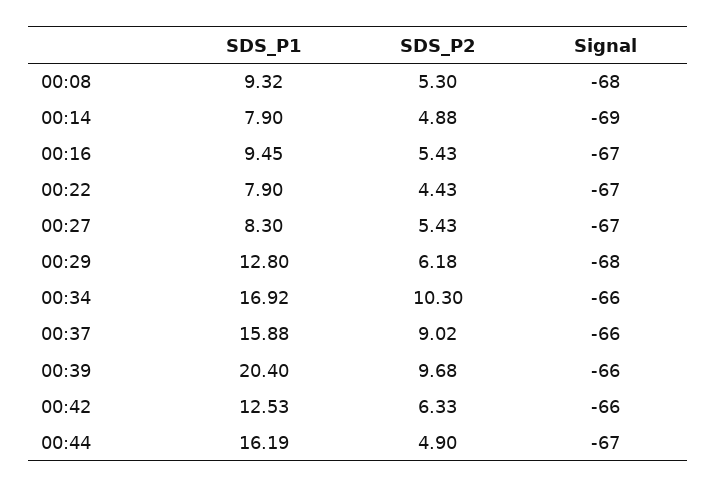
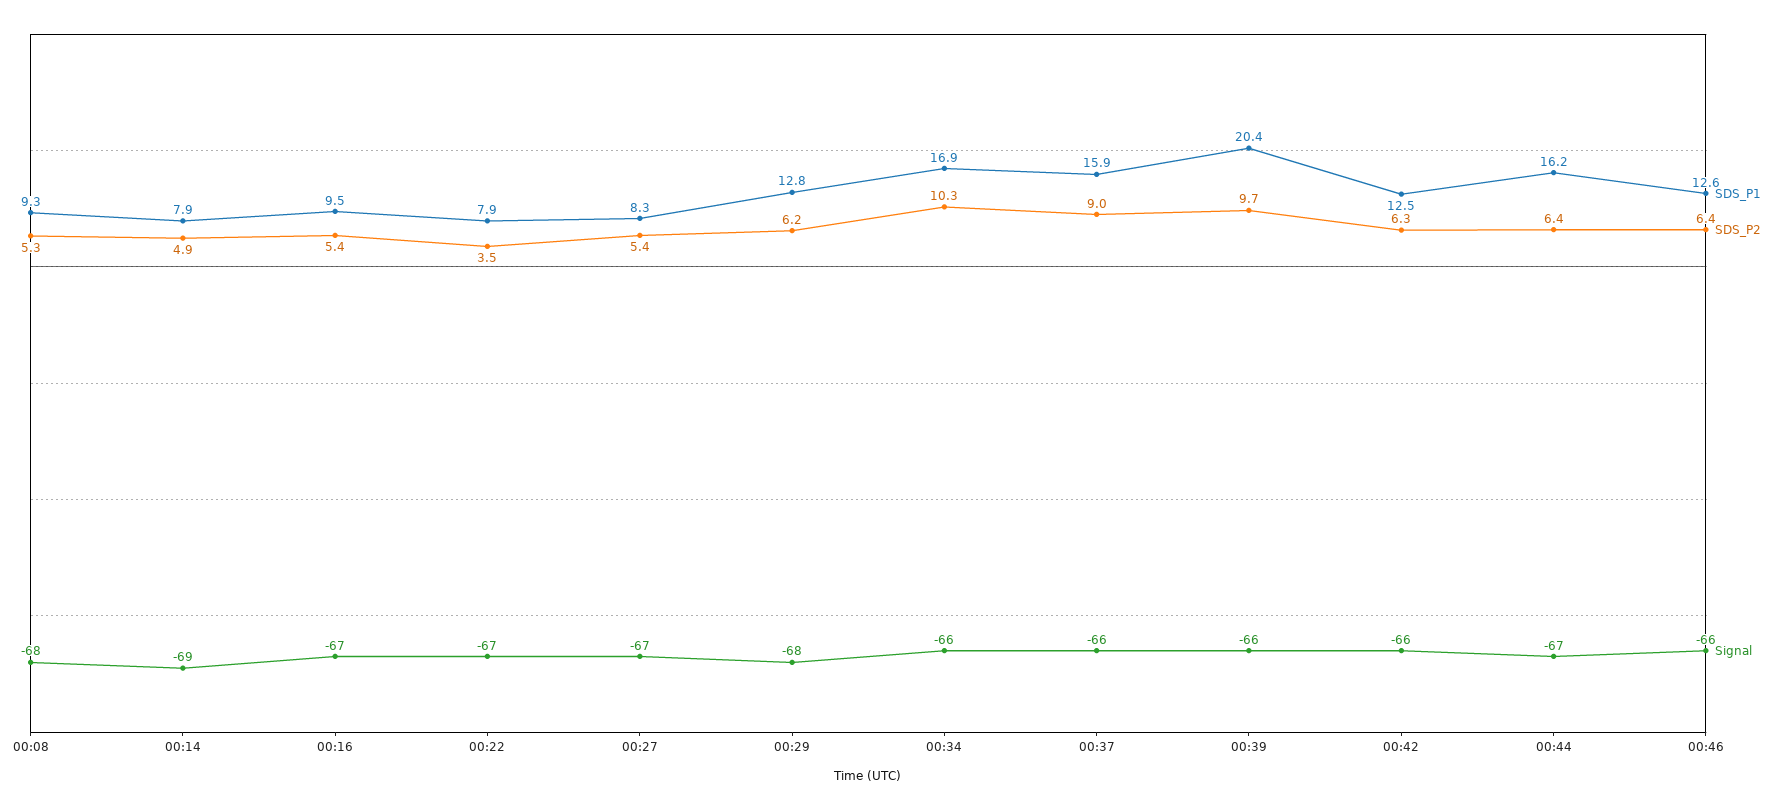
SDS_P2, 00:22: 4.43 -> 3.5
SDS_P2, 00:44: 4.9 -> 6.4
SDS_P1, 00:46: none -> 12.6
SDS_P2, 00:46: none -> 6.4
Signal, 00:46: none -> -66

